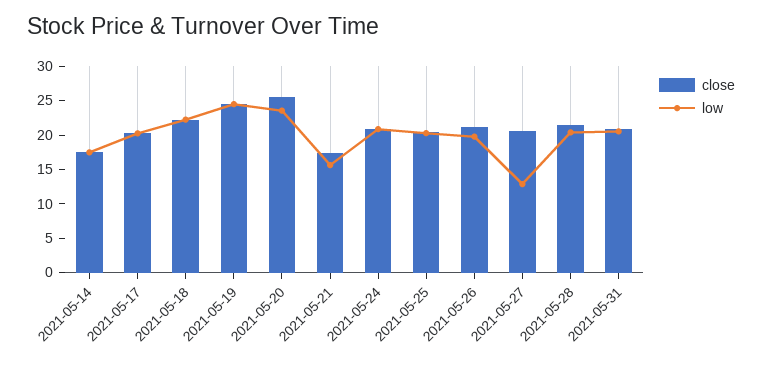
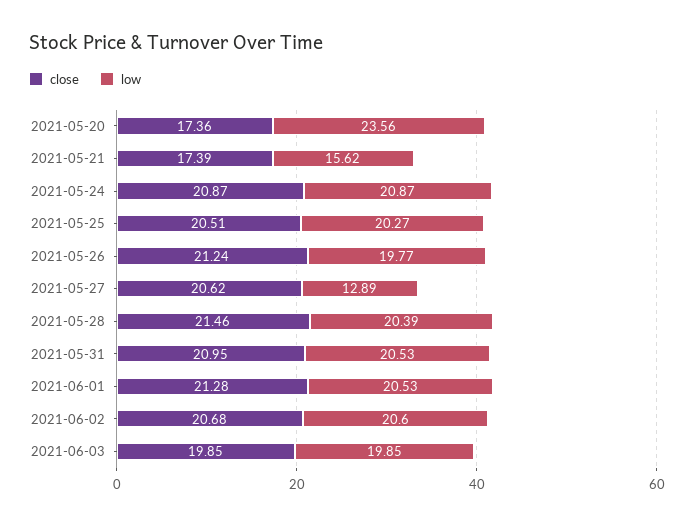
close, 2021-05-14: 17.5 -> none
low, 2021-05-14: 17.5 -> none
close, 2021-05-17: 20 -> none
low, 2021-05-17: 20 -> none
close, 2021-05-18: 22.5 -> none
low, 2021-05-18: 22.5 -> none
close, 2021-05-19: 25 -> none
low, 2021-05-19: 25 -> none
close, 2021-05-20: 25 -> 17.36
close, 2021-06-01: none -> 21.28
low, 2021-06-01: none -> 20.53
close, 2021-06-02: none -> 20.68
low, 2021-06-02: none -> 20.6
close, 2021-06-03: none -> 19.85
low, 2021-06-03: none -> 19.85

